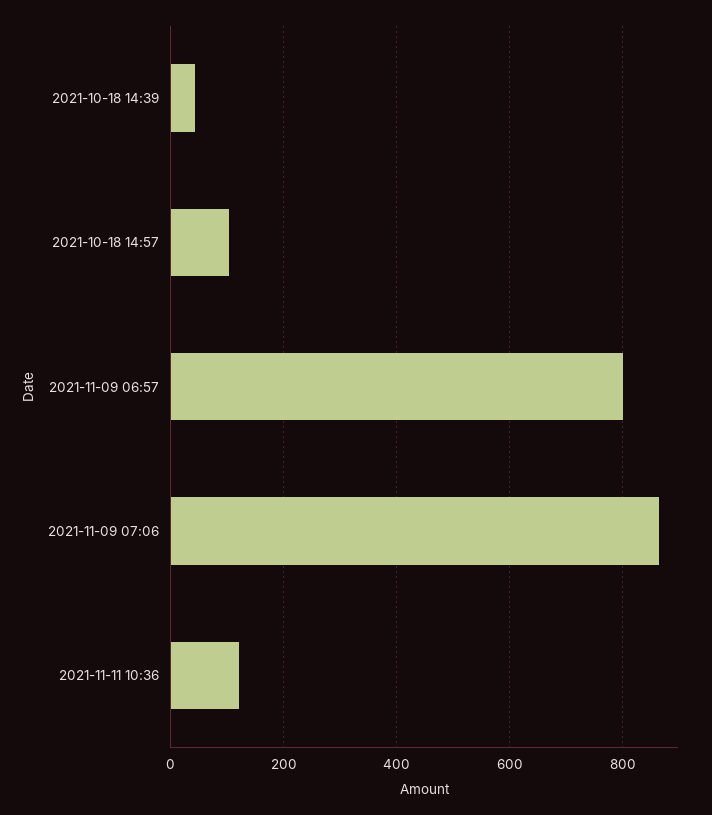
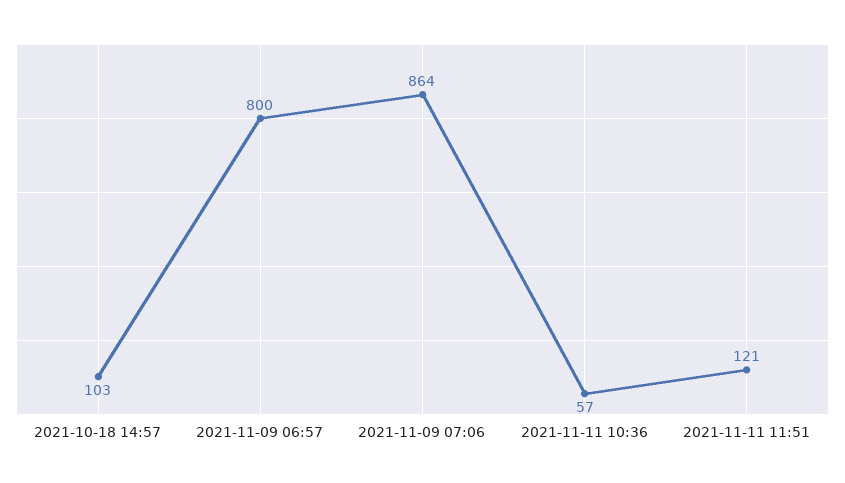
2021-10-18 14:39: 40 -> none
2021-11-11 10:36: 120 -> 57
2021-11-11 11:51: none -> 121

